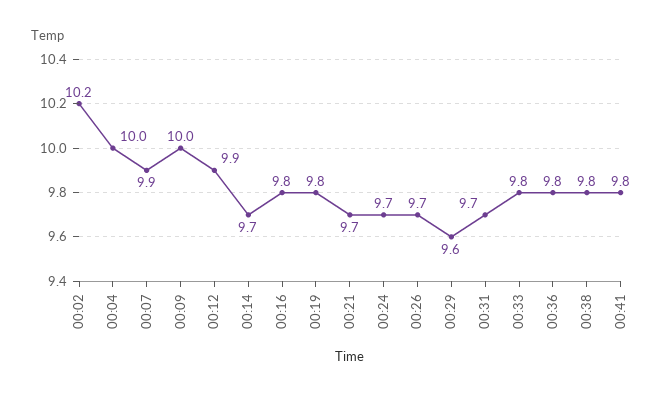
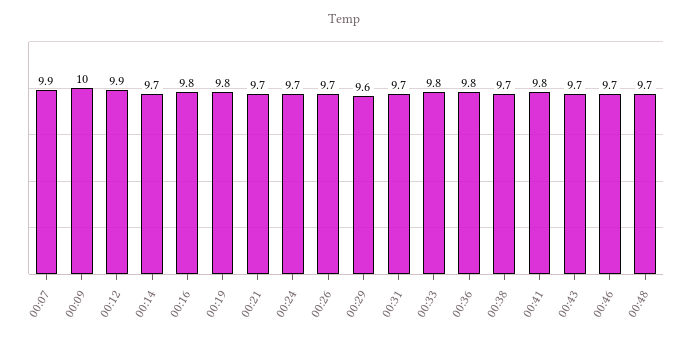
00:02: 10.2 -> none
00:04: 10 -> none
00:38: 9.8 -> 9.7
00:43: none -> 9.7
00:46: none -> 9.7
00:48: none -> 9.7

